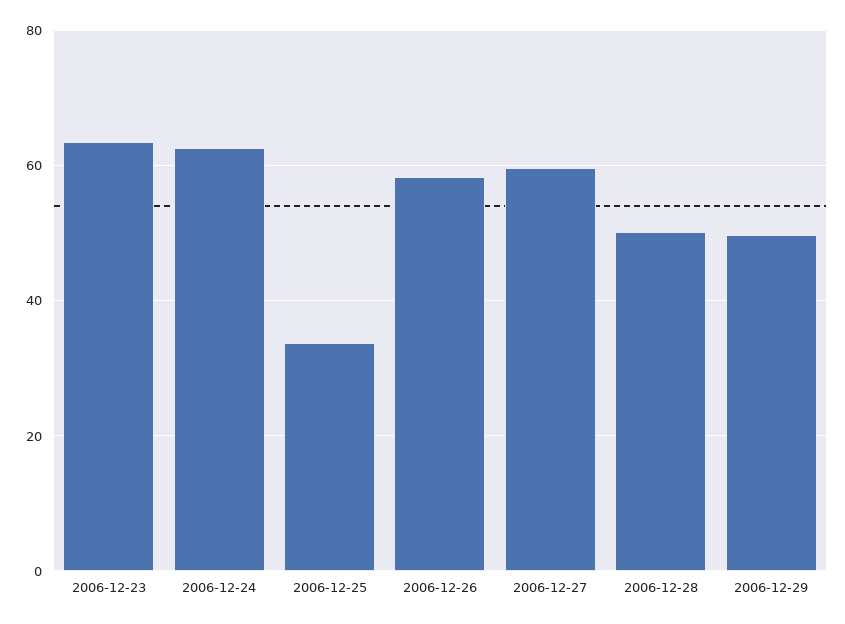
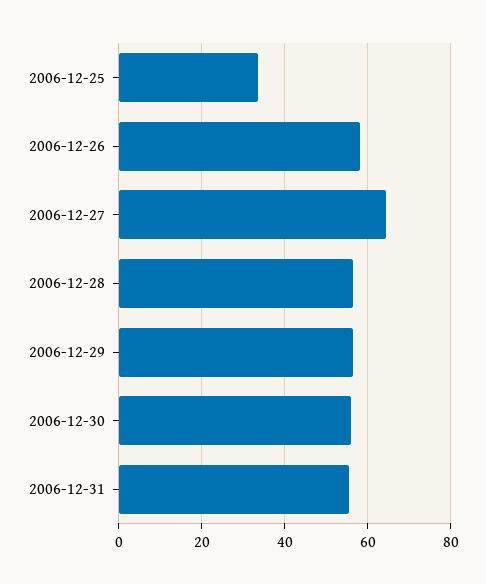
2006-12-23: 64 -> none
2006-12-24: 62 -> none
2006-12-27: 60 -> 64
2006-12-28: 50 -> 56
2006-12-29: 50 -> 56
2006-12-30: none -> 56
2006-12-31: none -> 56

